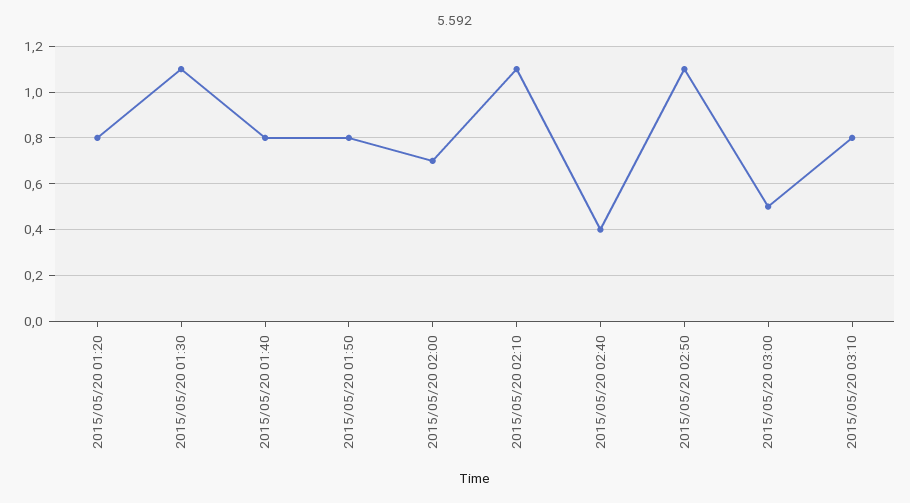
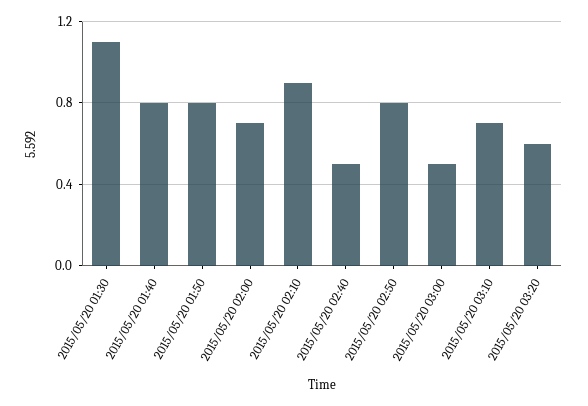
2015/05/20 01:20: 0.8 -> none
2015/05/20 02:10: 1.1 -> 0.9
2015/05/20 02:40: 0.4 -> 0.5
2015/05/20 02:50: 1.1 -> 0.8
2015/05/20 03:10: 0.8 -> 0.7
2015/05/20 03:20: none -> 0.6

